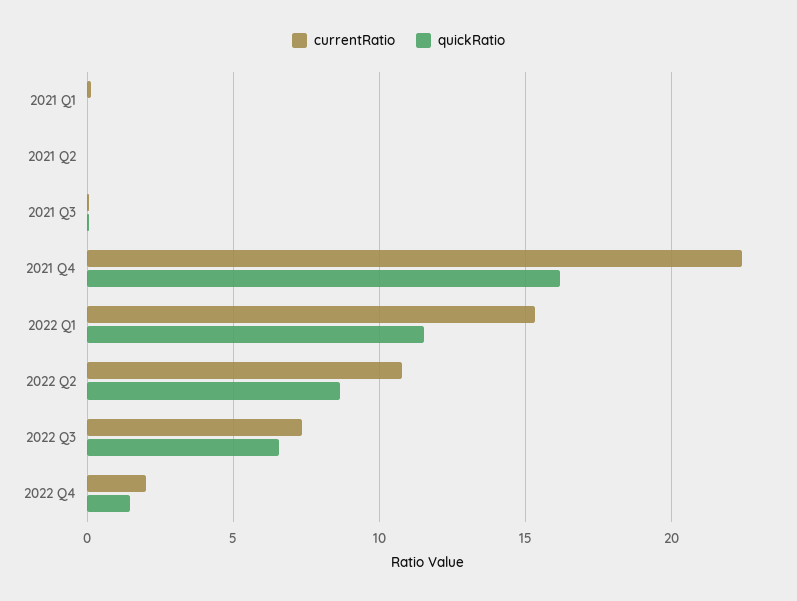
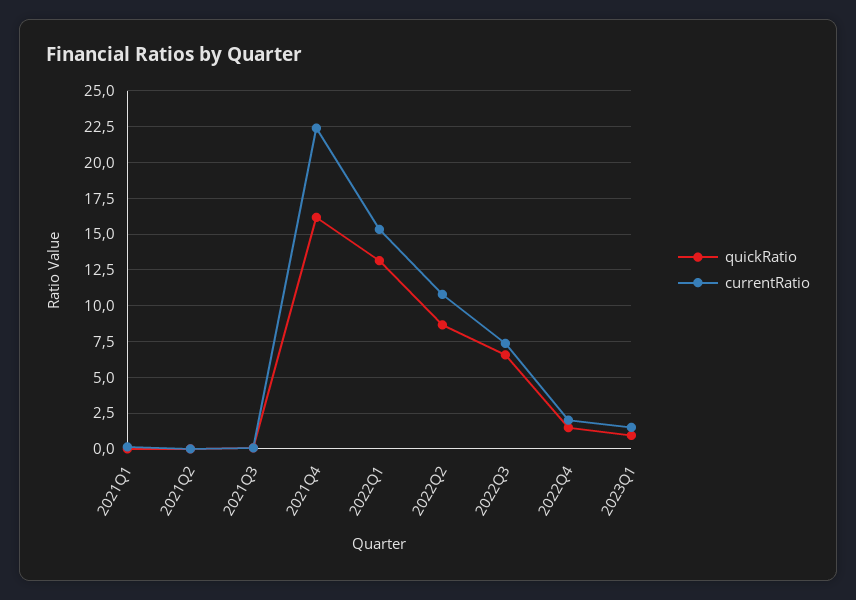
quickRatio, 2022 Q1: 11.5 -> 13
quickRatio, 2023Q1: none -> 1
currentRatio, 2023Q1: none -> 1.5

